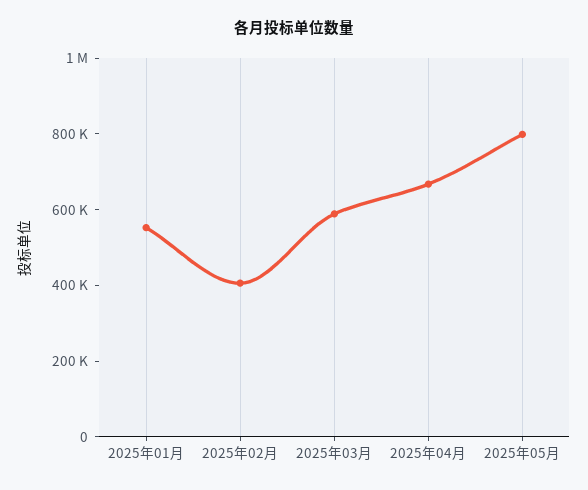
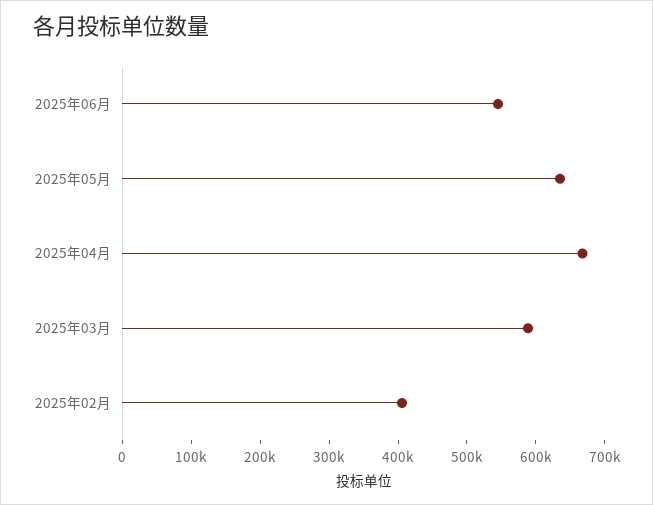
2025年01月: 550000 -> none
2025年05月: 800000 -> 640000
2025年06月: none -> 540000

